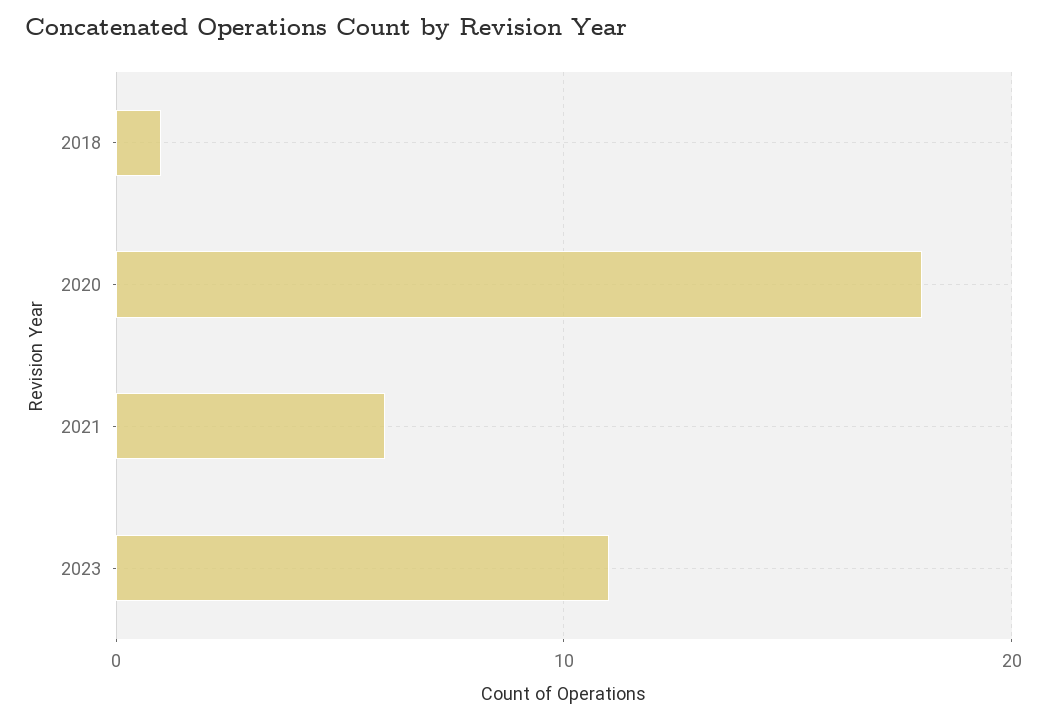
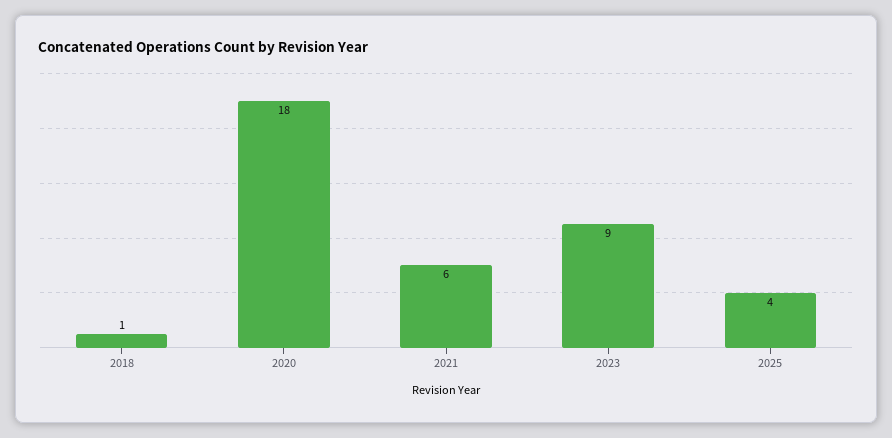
2023: 11 -> 9
2025: none -> 4

